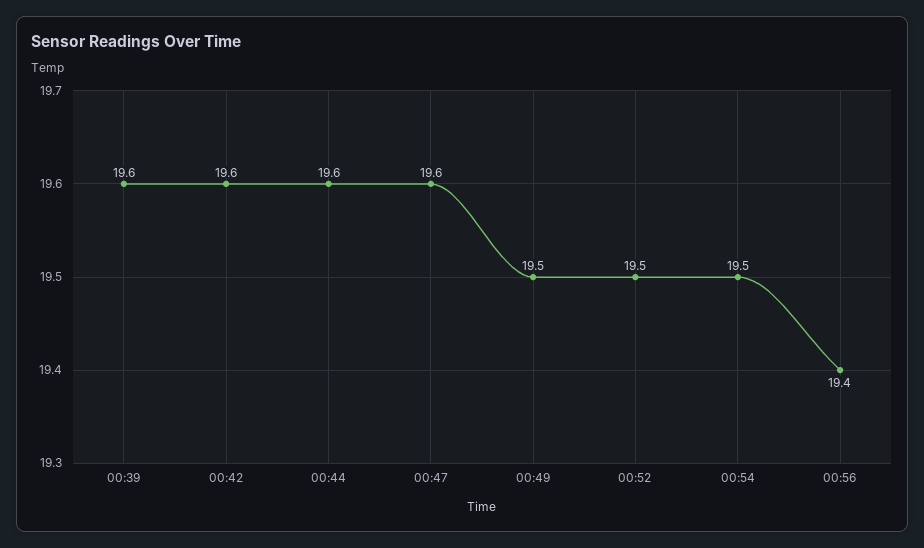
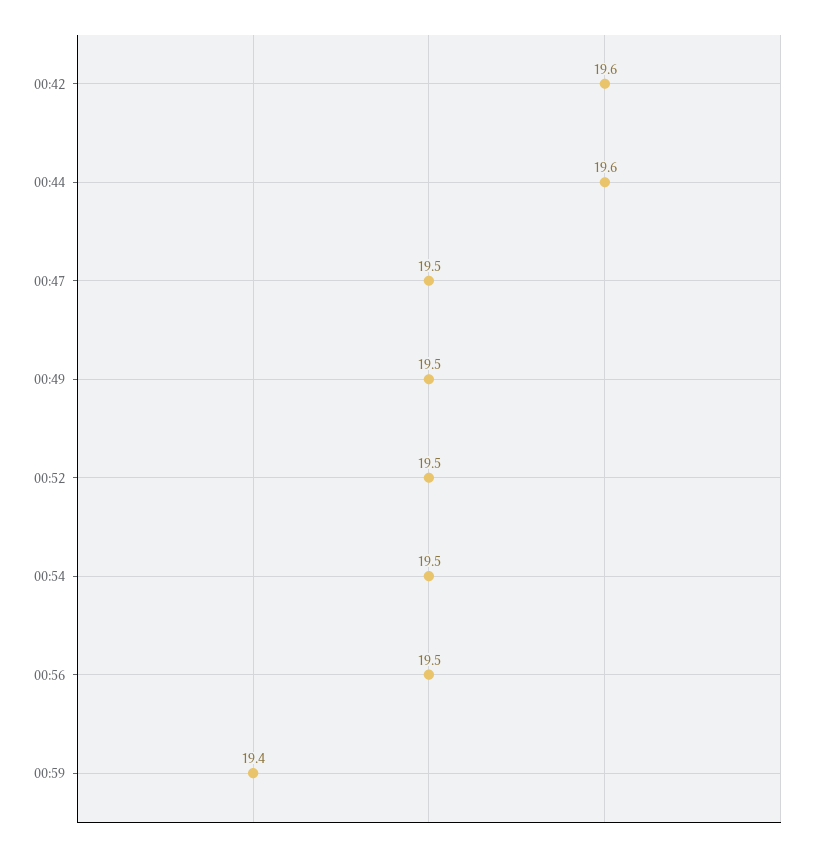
00:39: 19.6 -> none
00:47: 19.6 -> 19.5
00:56: 19.4 -> 19.5
00:59: none -> 19.4

